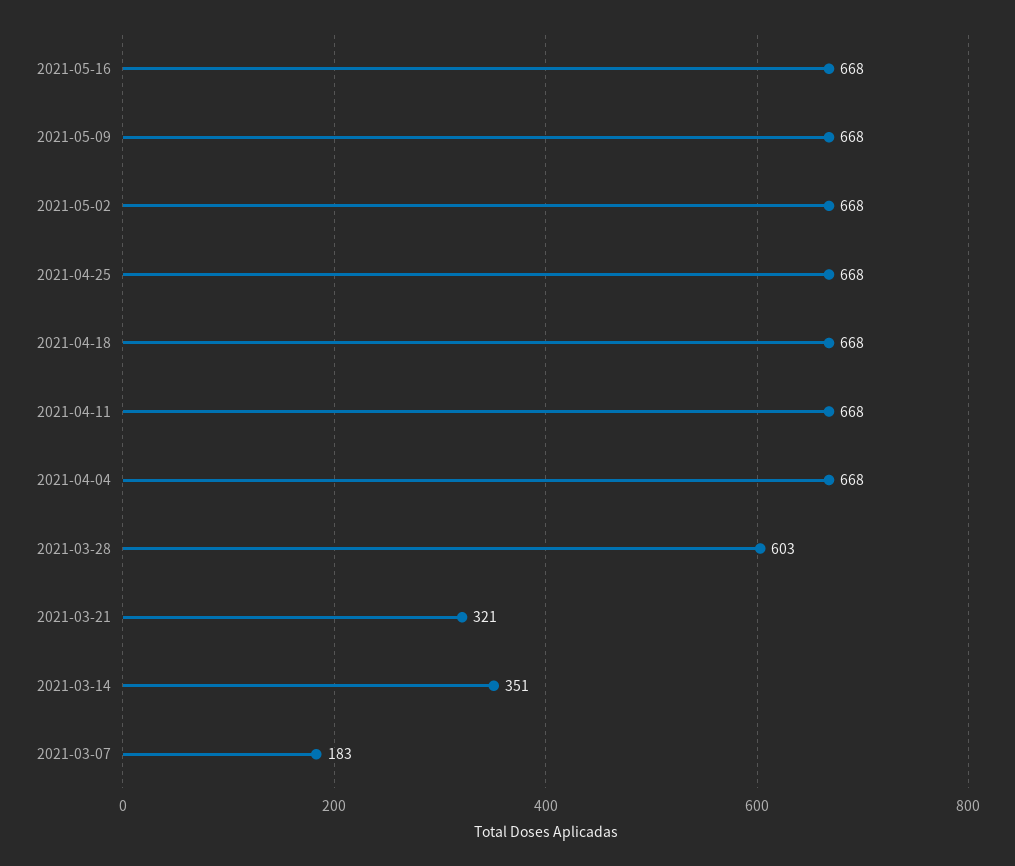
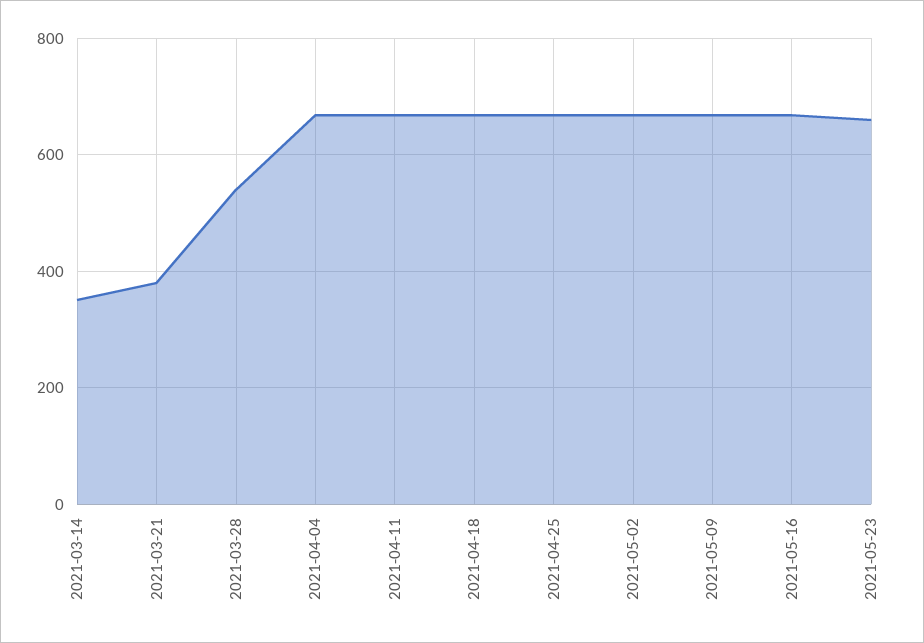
2021-03-28: 603 -> 540
2021-03-21: 321 -> 380
2021-03-07: 183 -> none
2021-05-23: none -> 660

